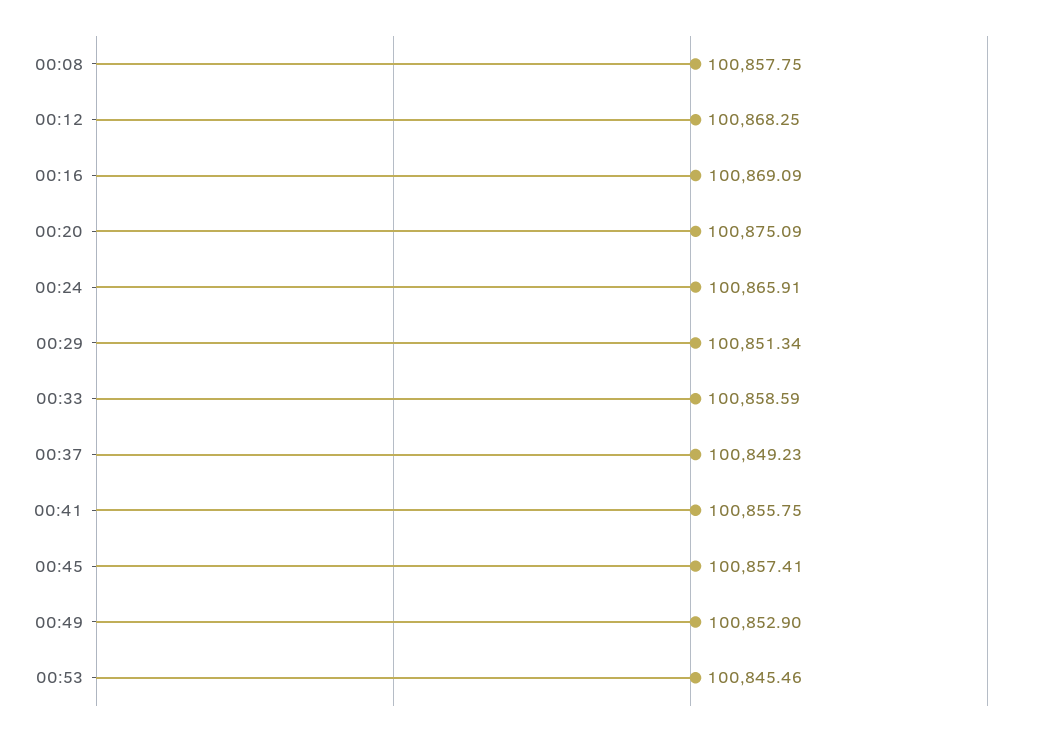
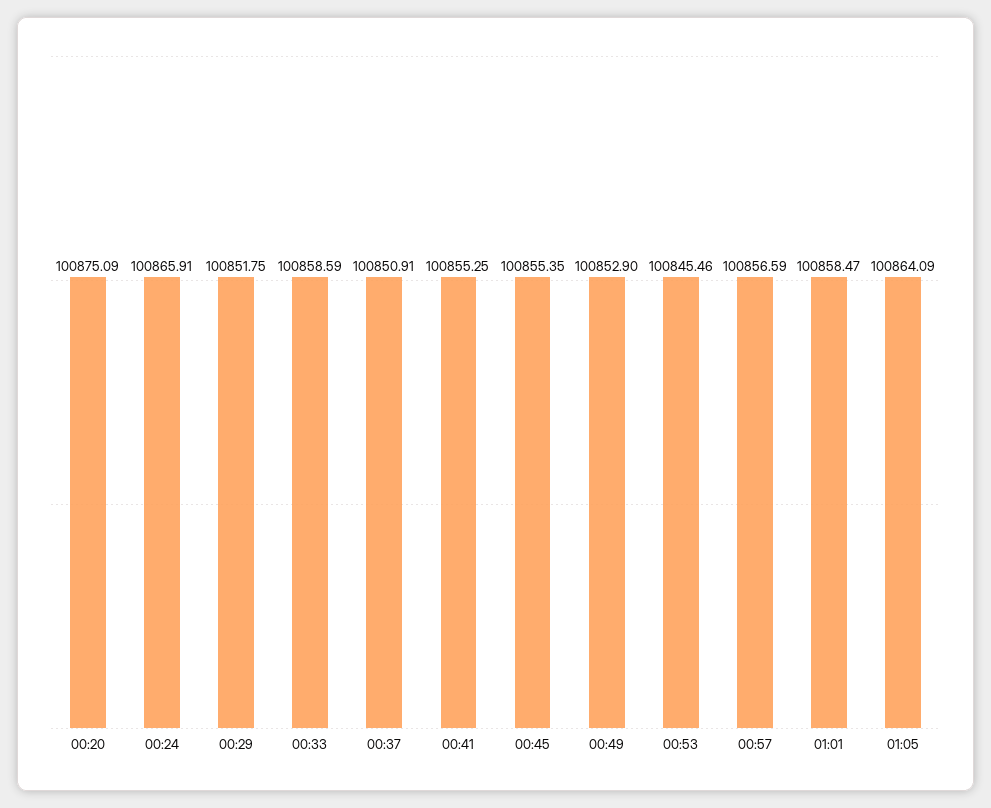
00:08: 100857.75 -> none
00:12: 100868.25 -> none
00:16: 100869.09 -> none
00:29: 100851.34 -> 100851.75
00:37: 100849.23 -> 100850.91
00:41: 100855.75 -> 100855.25
00:45: 100857.41 -> 100855.35
00:57: none -> 100856.59
01:01: none -> 100858.47
01:05: none -> 100864.09

